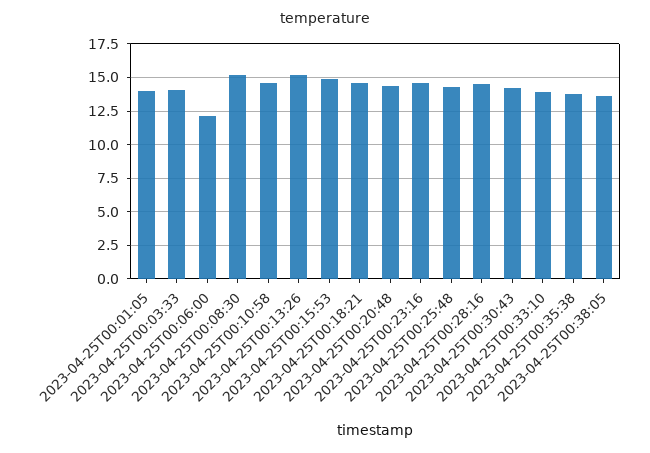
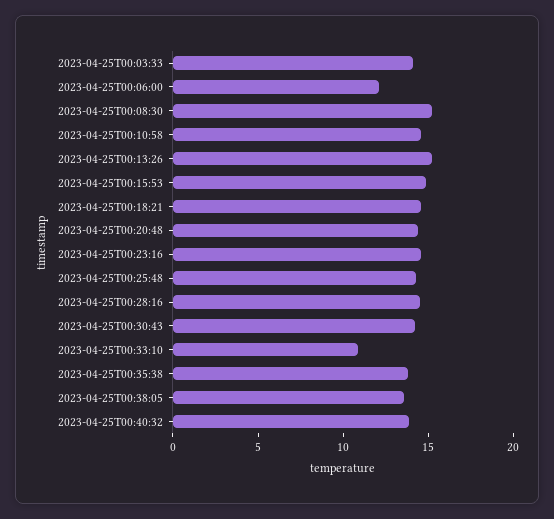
2023-04-25T00:01:05: 14 -> none
2023-04-25T00:33:10: 14 -> 11
2023-04-25T00:40:32: none -> 14

